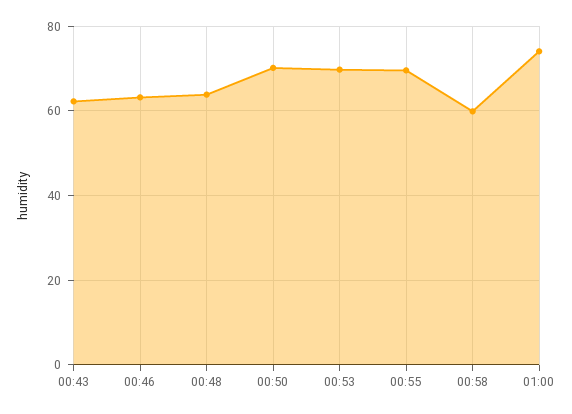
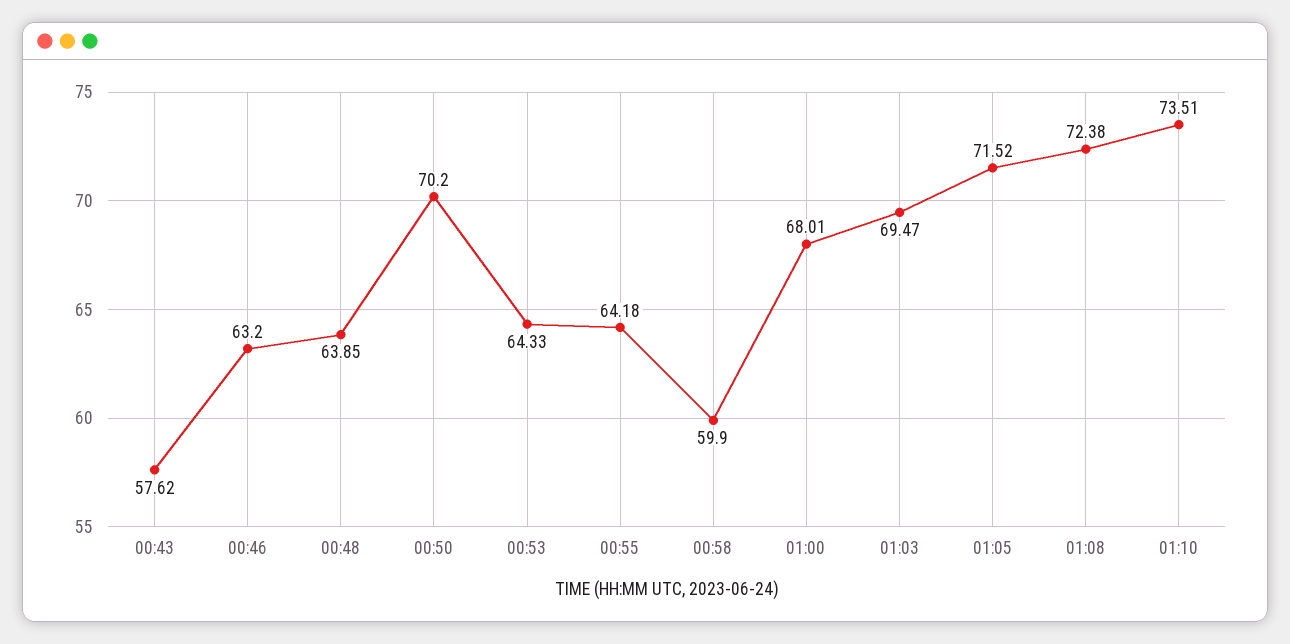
00:43: 62 -> 57.62
00:53: 70 -> 64.33
00:55: 70 -> 64.18
01:00: 74 -> 68.01
01:03: none -> 69.47
01:05: none -> 71.52
01:08: none -> 72.38
01:10: none -> 73.51

